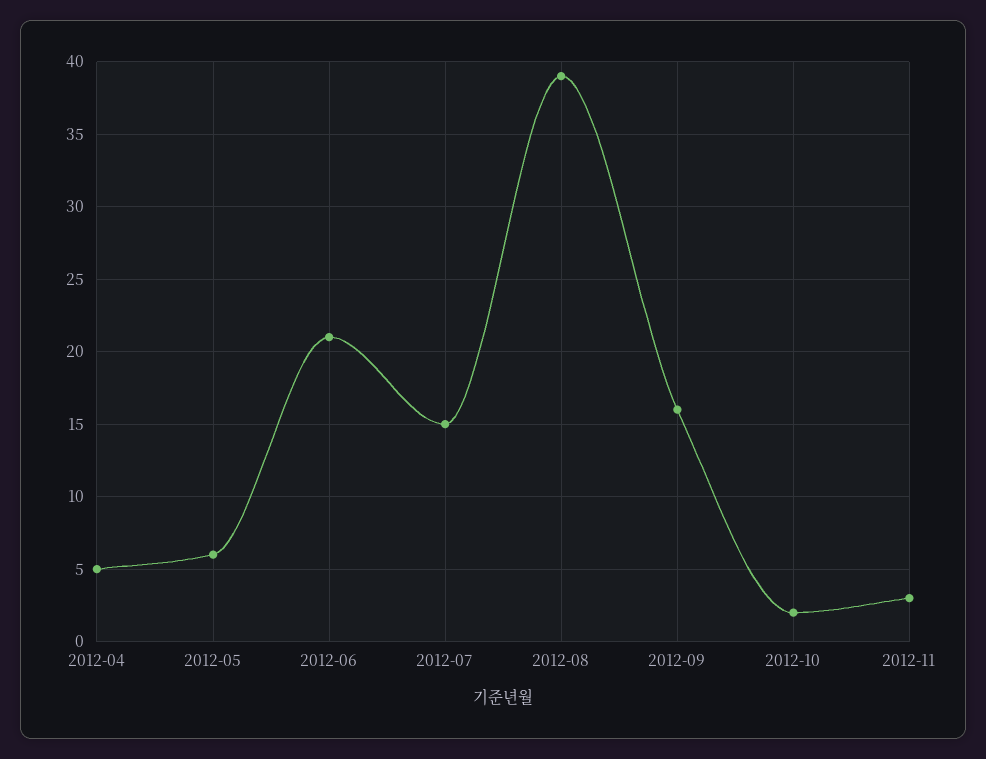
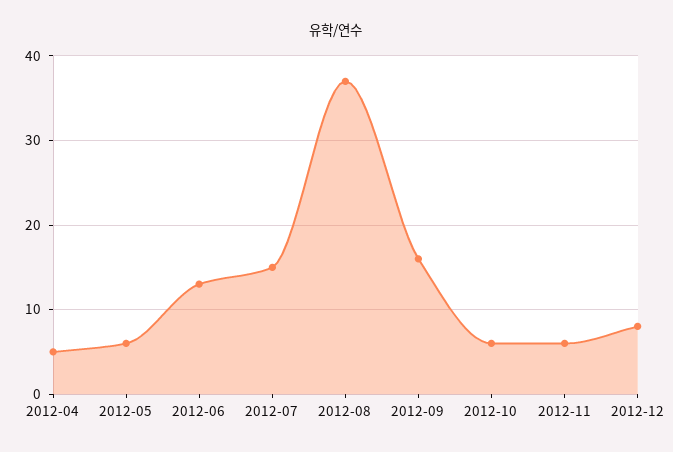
2012-06: 21 -> 13
2012-08: 39 -> 37
2012-10: 2 -> 6
2012-11: 3 -> 6
2012-12: none -> 8

